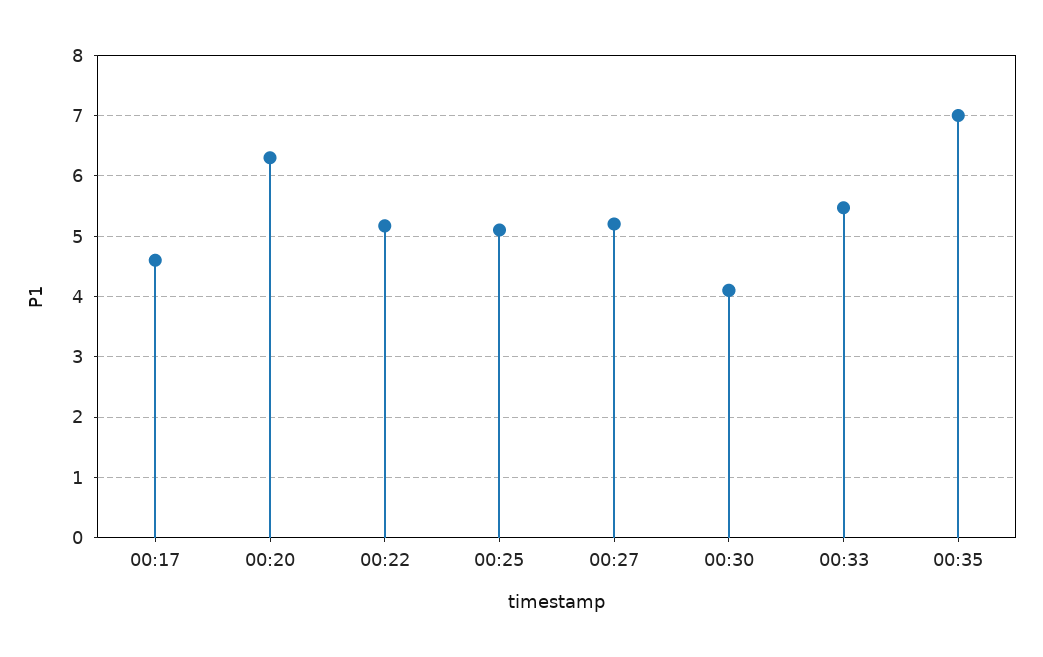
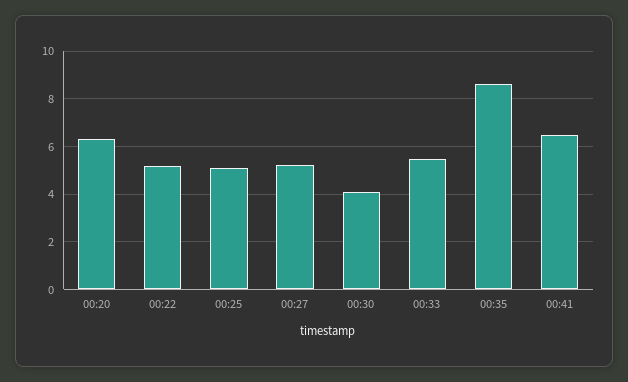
00:17: 4.6 -> none
00:35: 7 -> 8.5
00:41: none -> 6.5

